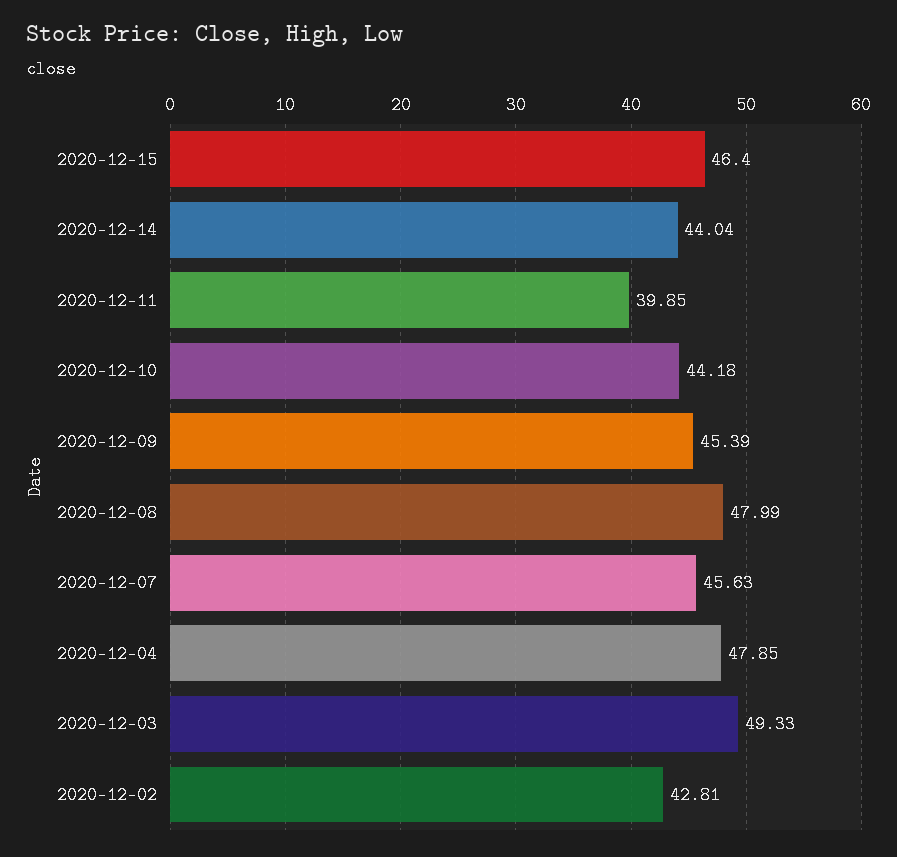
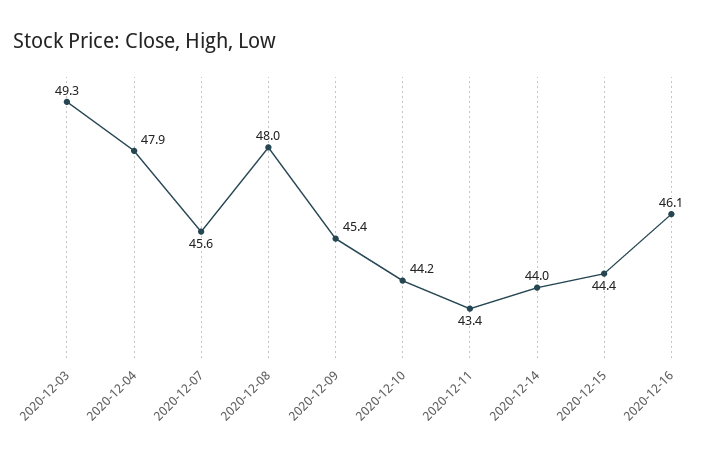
2020-12-15: 46.4 -> 44.4
2020-12-11: 39.85 -> 43.4
2020-12-02: 42.81 -> none
2020-12-16: none -> 46.1

